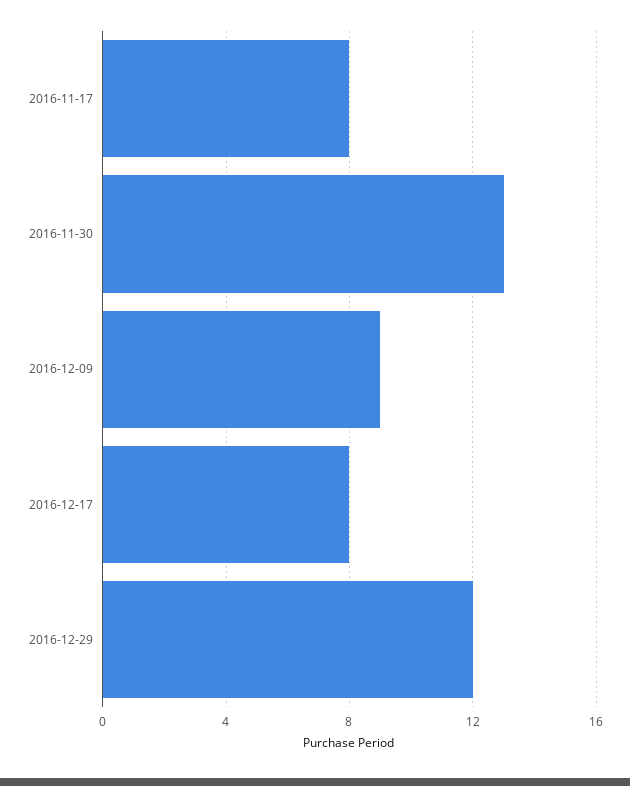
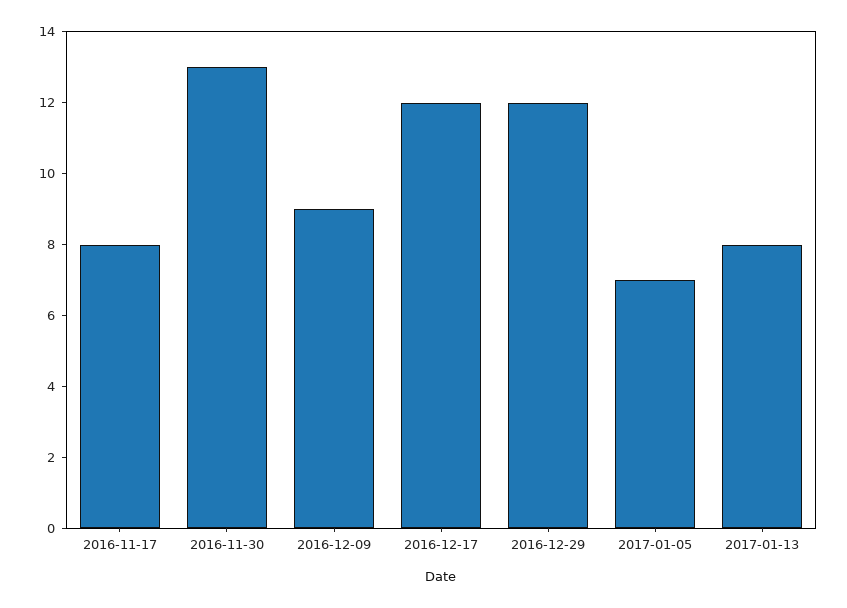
2016-12-17: 8 -> 12
2017-01-05: none -> 7
2017-01-13: none -> 8

